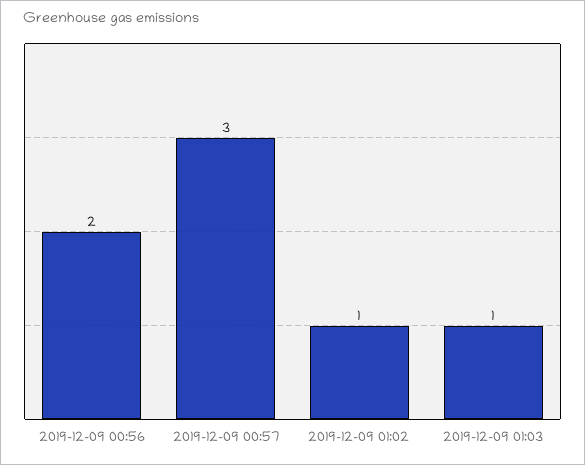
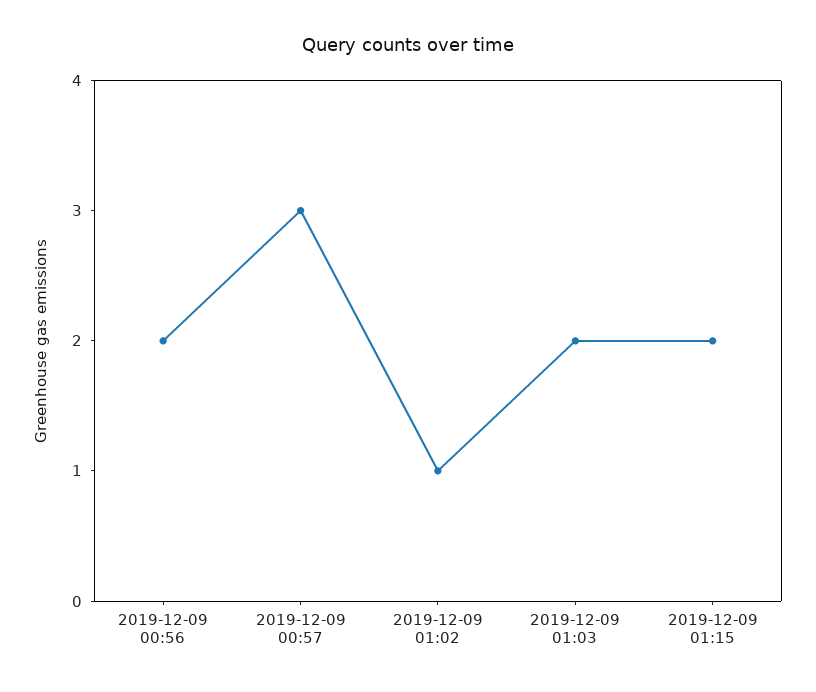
2019-12-09 01:03: 1 -> 2
2019-12-09 01:15: none -> 2

